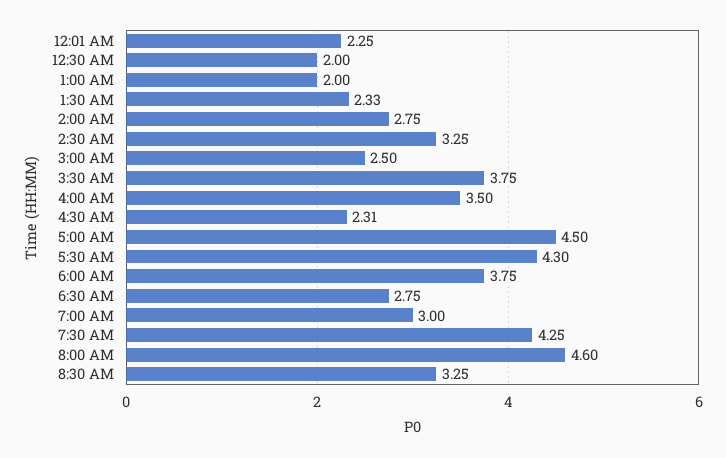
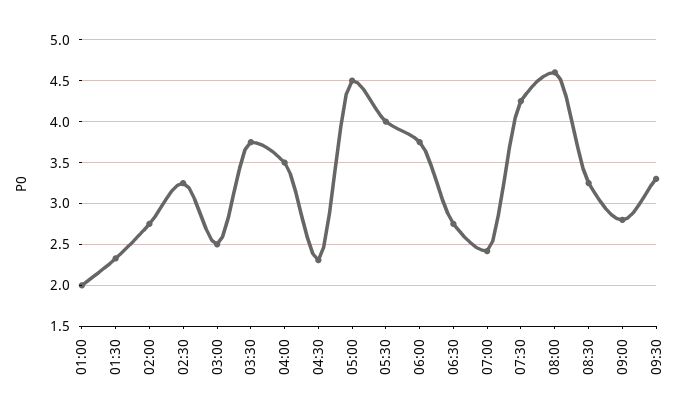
12:01 AM: 2.25 -> none
12:30 AM: 2 -> none
5:30 AM: 4.3 -> 4
7:00 AM: 3 -> 2.4
09:00: none -> 2.8
09:30: none -> 3.3

